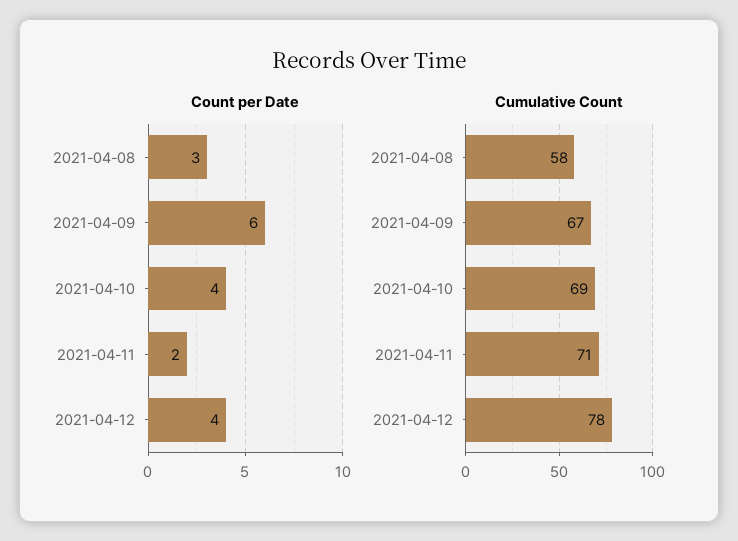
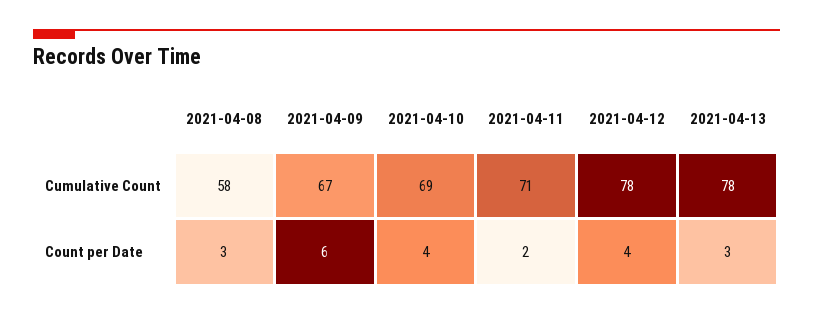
Cumulative Count, 2021-04-13: none -> 78
Count per Date, 2021-04-13: none -> 3

